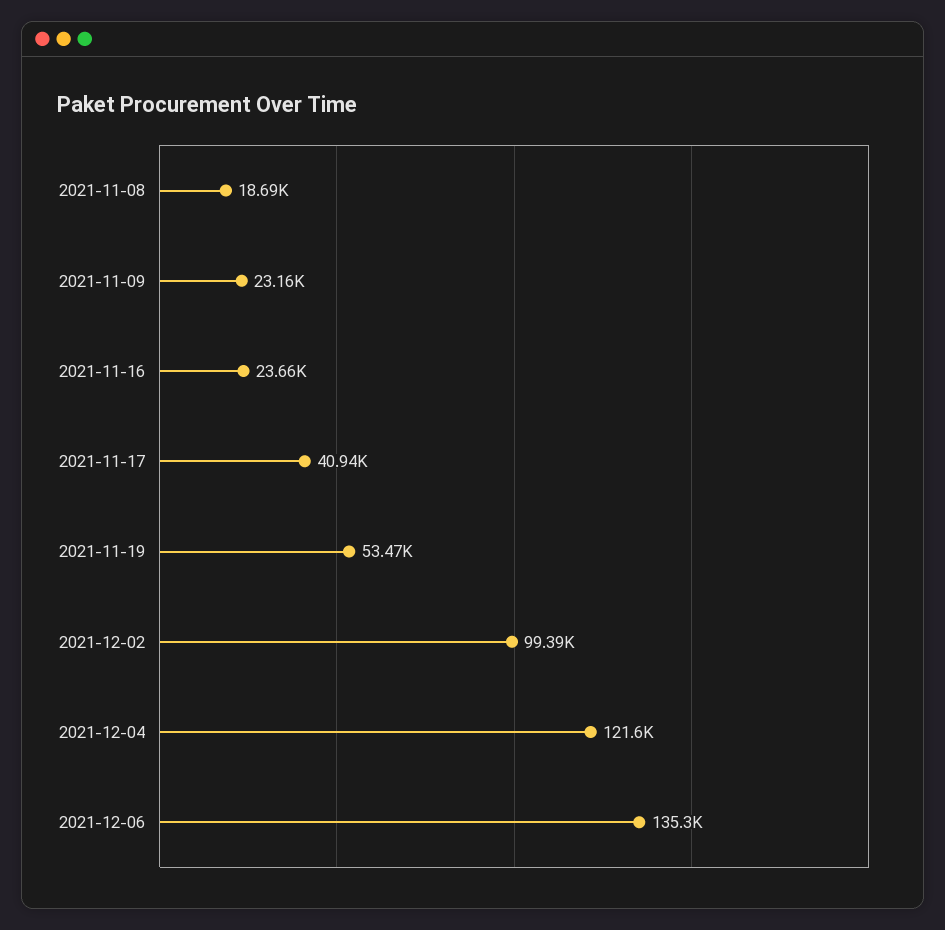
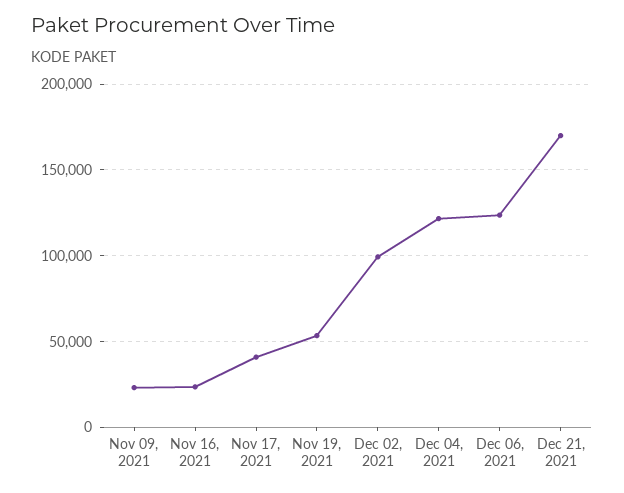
2021-11-08: 18690 -> none
2021-12-06: 135300 -> 125000
Dec 21, 2021: none -> 170000

